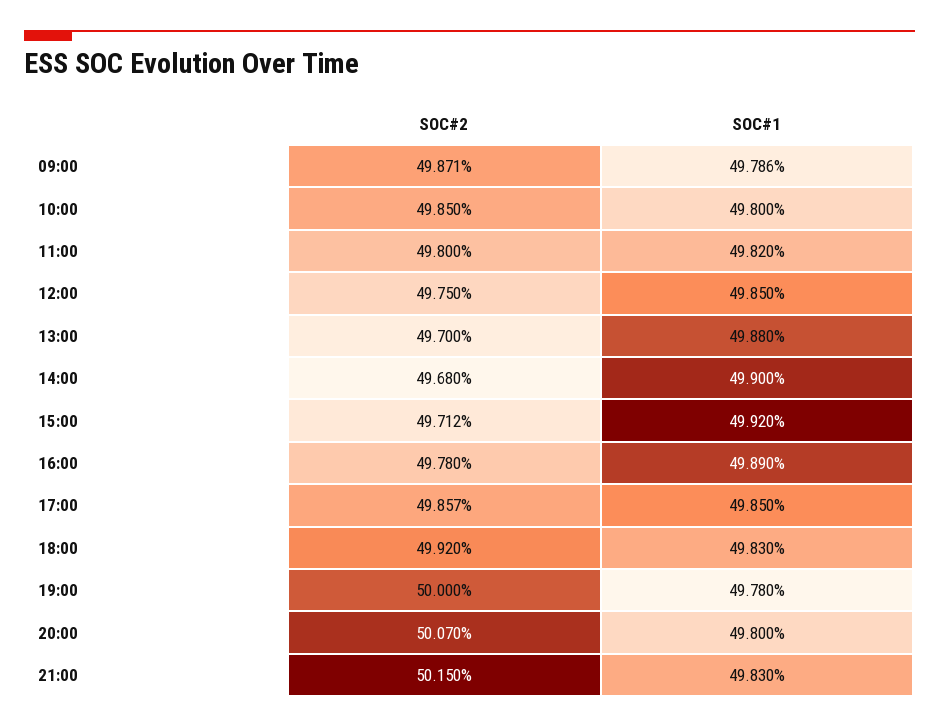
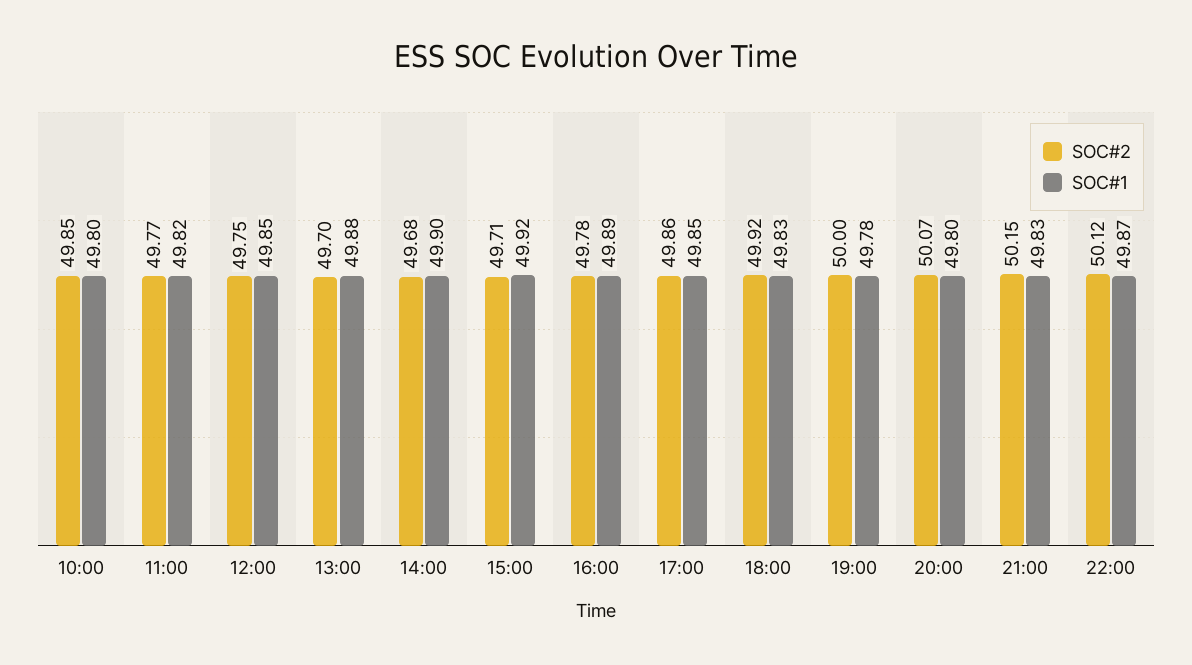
SOC#2, 09:00: 49.871 -> none
SOC#1, 09:00: 49.786 -> none
SOC#2, 11:00: 49.8 -> 49.77
SOC#2, 22:00: none -> 50.12
SOC#1, 22:00: none -> 49.87

